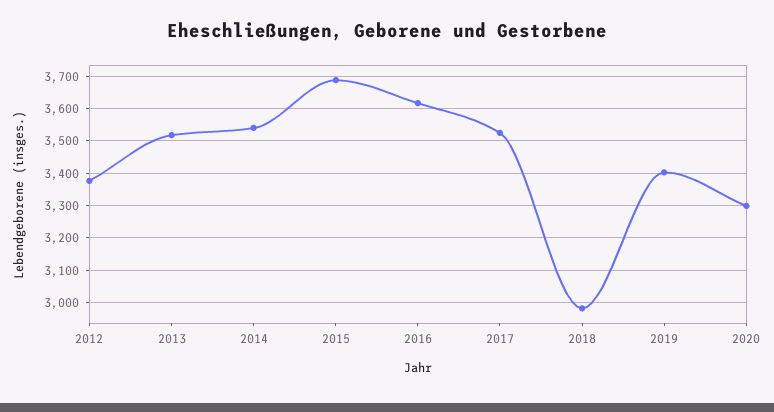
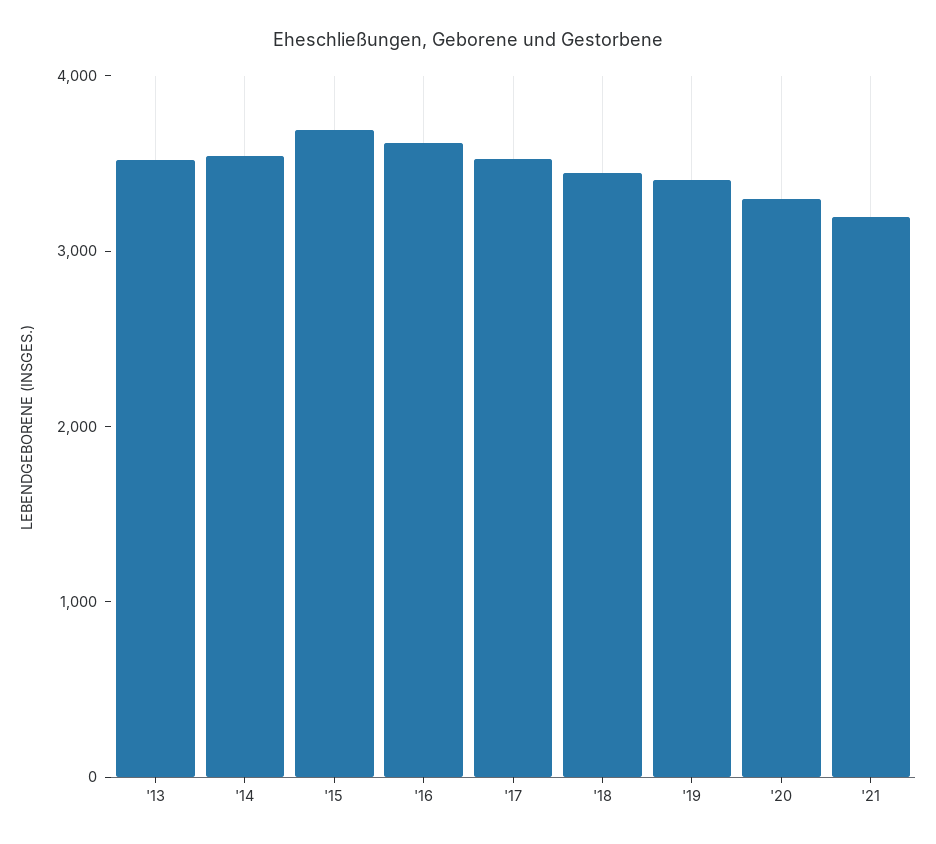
2012: 3380 -> none
2018: 2980 -> 3400
'21: none -> 3200

